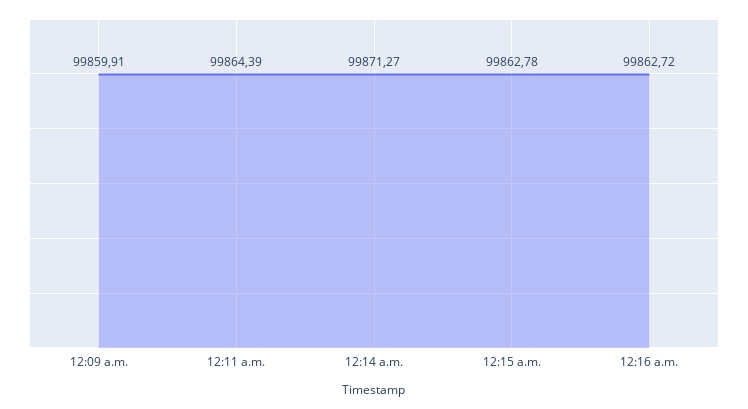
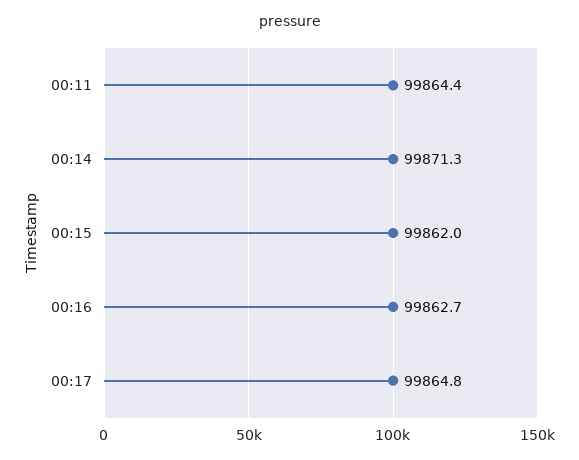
12:09 a.m.: 99859.91 -> none
12:15 a.m.: 99862.78 -> 99862
00:17: none -> 99864.8

